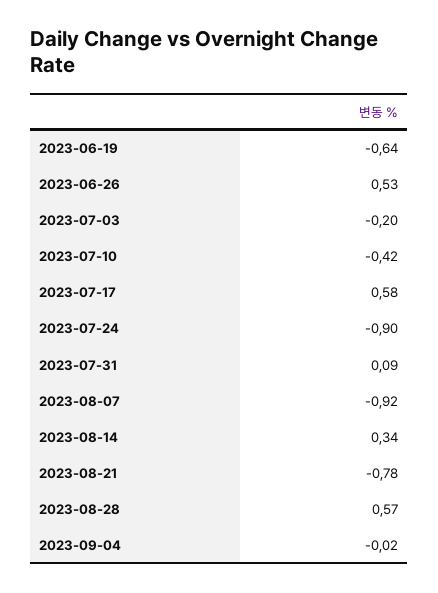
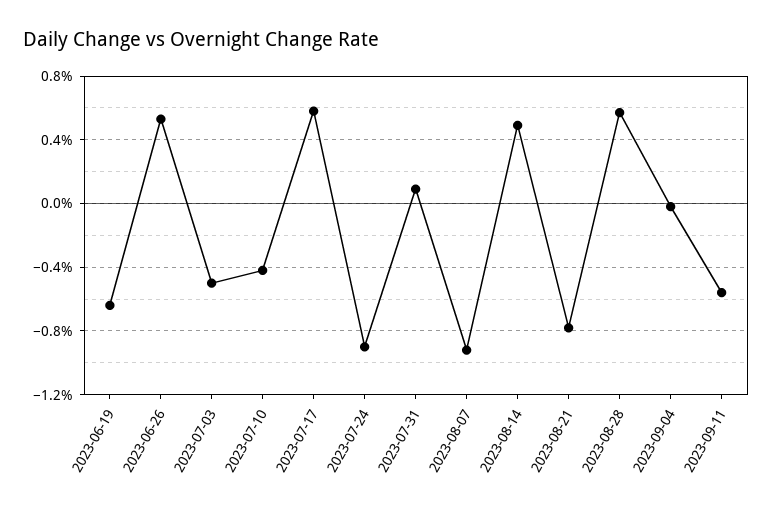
2023-07-03: -0.2 -> -0.5
2023-08-14: 0.34 -> 0.5
2023-09-11: none -> -0.55

